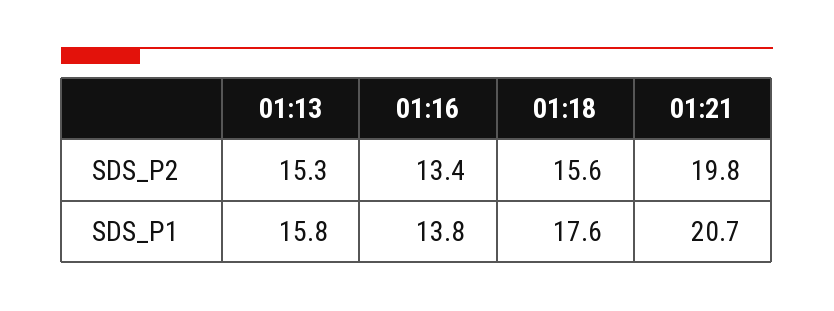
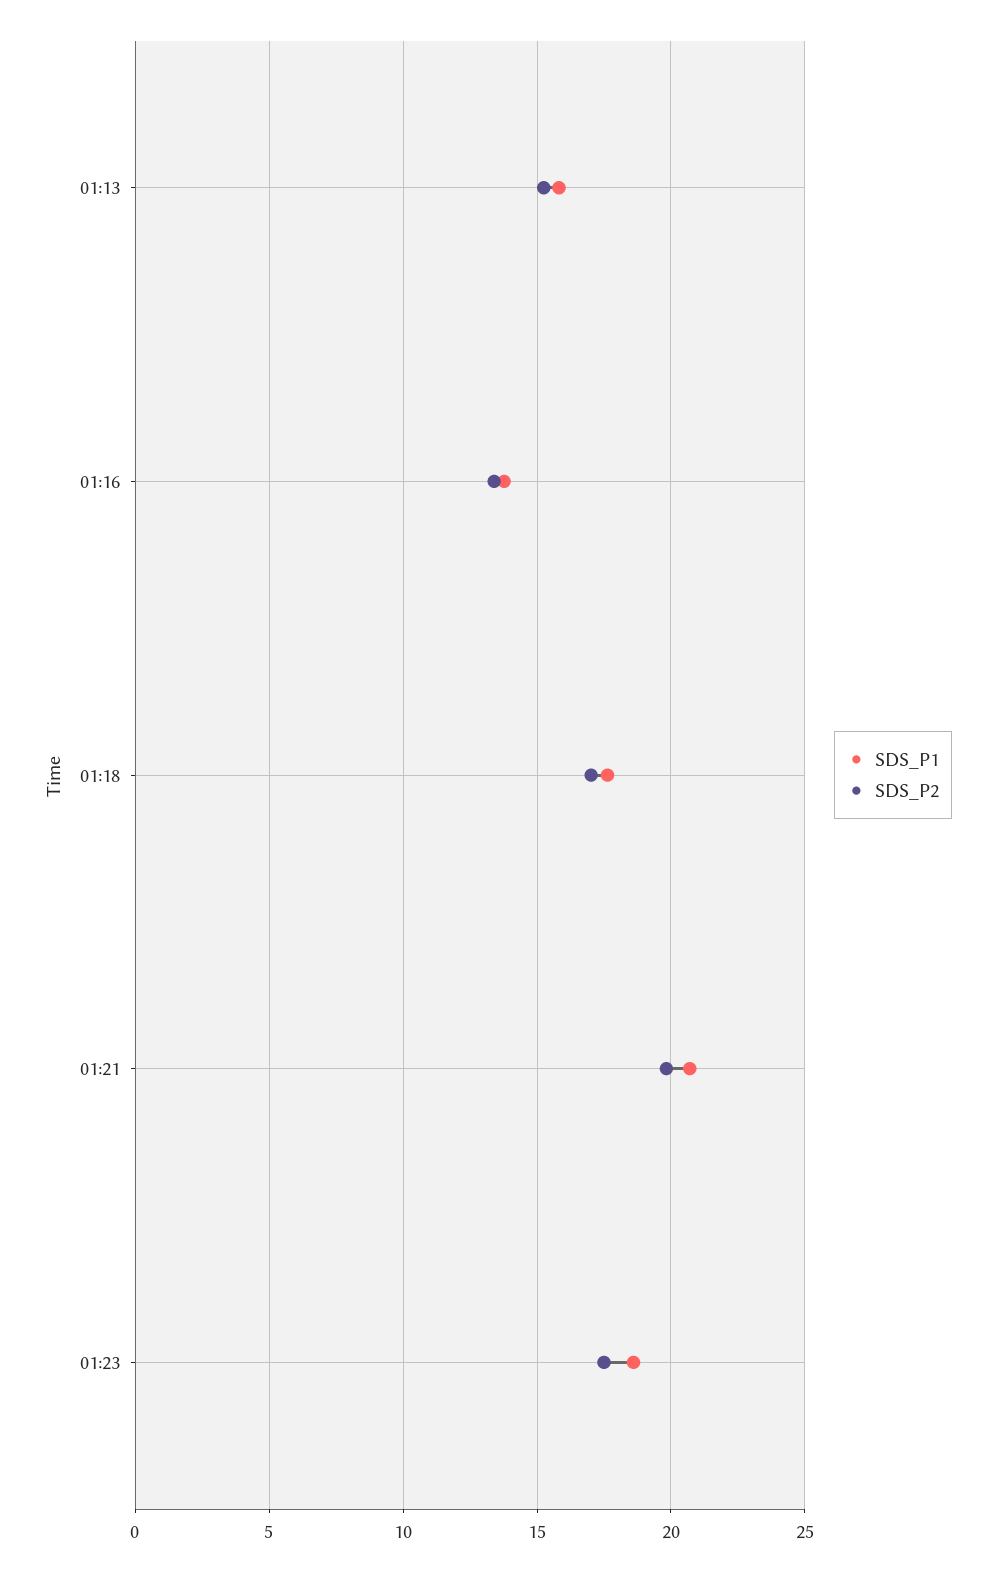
SDS_P2, 01:18: 15.6 -> 17
SDS_P1, 01:23: none -> 18.5
SDS_P2, 01:23: none -> 17.5

